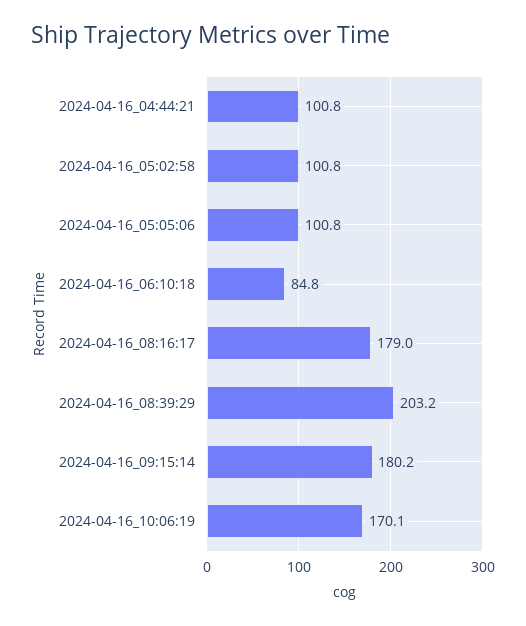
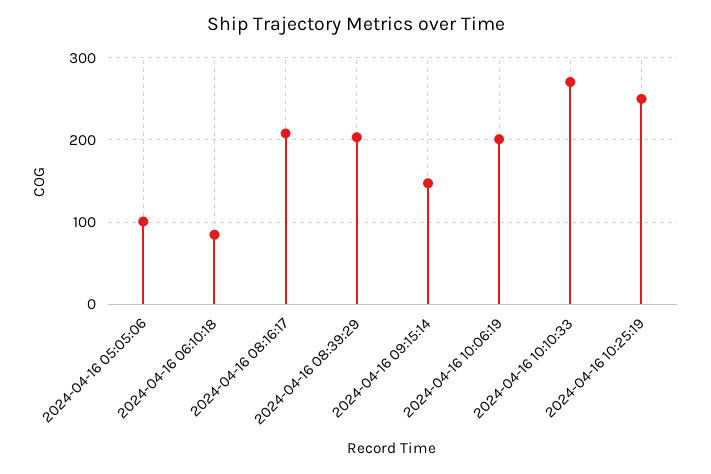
2024-04-16_04:44:21: 100.8 -> none
2024-04-16_05:02:58: 100.8 -> none
2024-04-16_08:16:17: 179 -> 210
2024-04-16_09:15:14: 180.2 -> 150
2024-04-16_10:06:19: 170.1 -> 200
2024-04-16 10:10:33: none -> 270
2024-04-16 10:25:19: none -> 250

